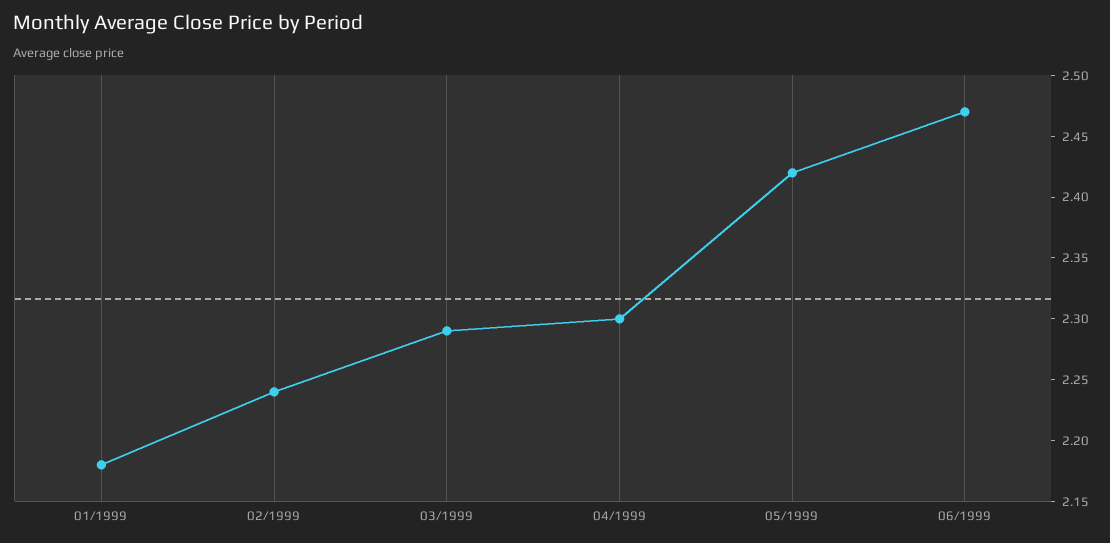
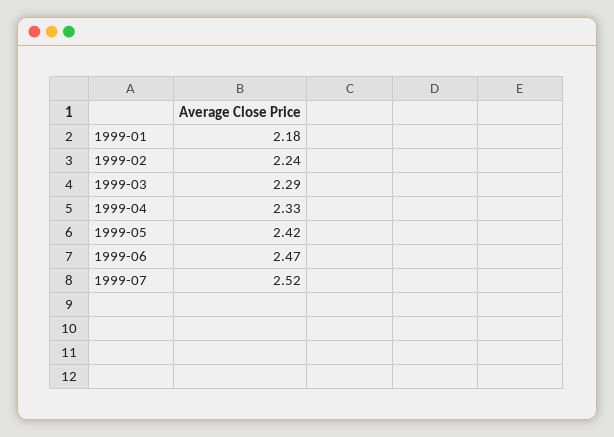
04/1999: 2.3 -> 2.33
1999-07: none -> 2.52

